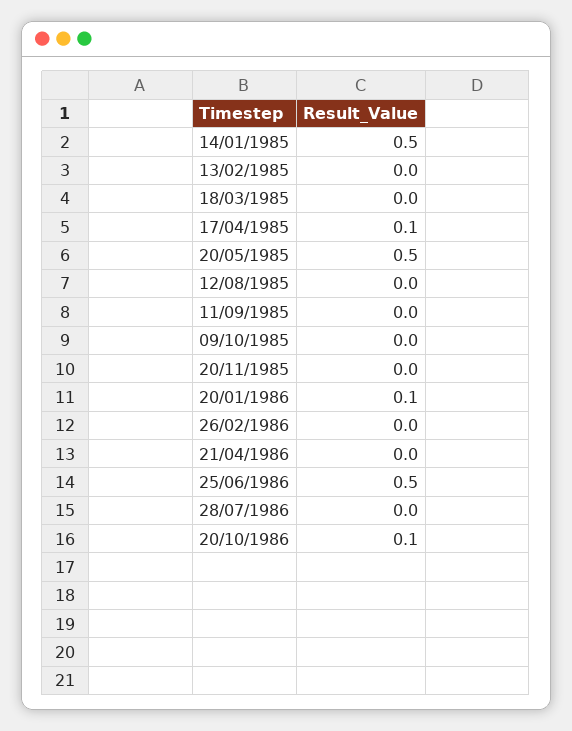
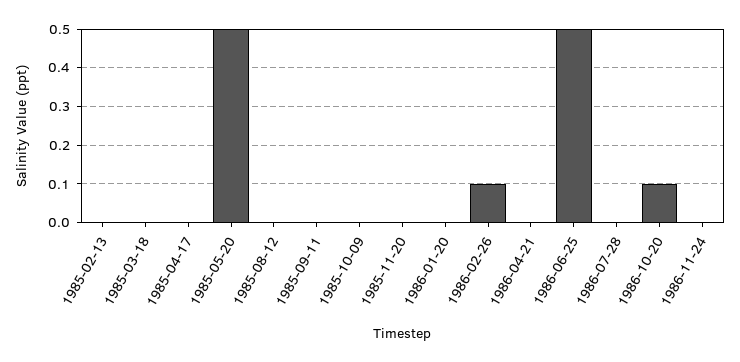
14/01/1985: 0.5 -> none
17/04/1985: 0.1 -> 0
20/01/1986: 0.1 -> 0
26/02/1986: 0 -> 0.1
1986-11-24: none -> 0

